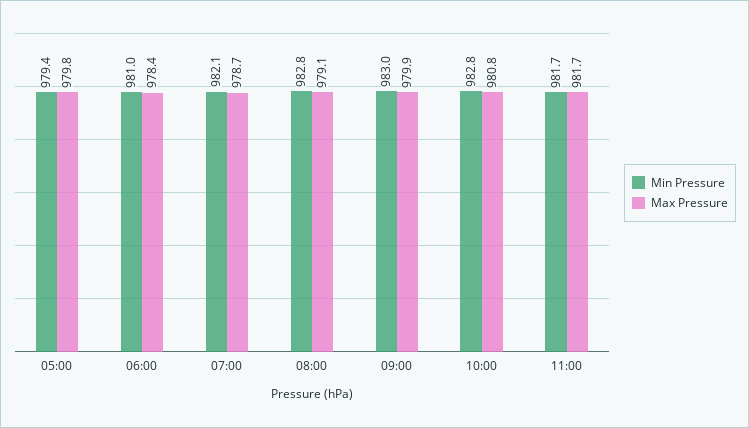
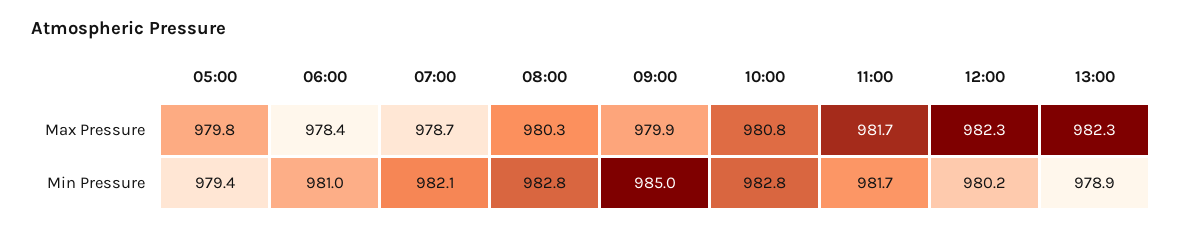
Max Pressure, 08:00: 979.1 -> 980.3
Min Pressure, 09:00: 983 -> 985
Max Pressure, 12:00: none -> 982.3
Max Pressure, 13:00: none -> 982.3
Min Pressure, 12:00: none -> 980.2
Min Pressure, 13:00: none -> 978.9

